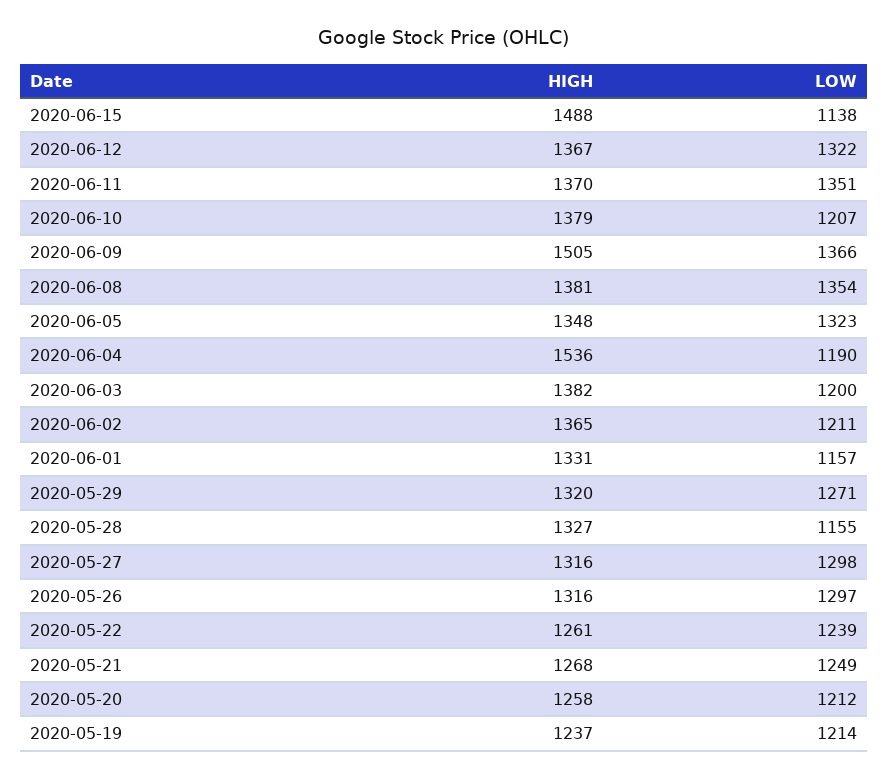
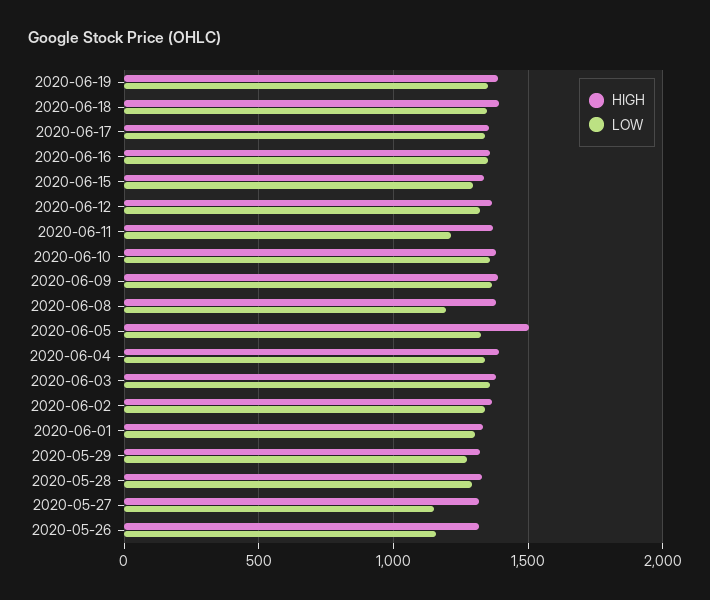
HIGH, 2020-06-15: 1488 -> 1350
LOW, 2020-06-15: 1138 -> 1300
LOW, 2020-06-11: 1351 -> 1200
LOW, 2020-06-10: 1207 -> 1350
HIGH, 2020-06-09: 1505 -> 1400
LOW, 2020-06-08: 1354 -> 1200
HIGH, 2020-06-05: 1348 -> 1500
HIGH, 2020-06-04: 1536 -> 1400
LOW, 2020-06-04: 1190 -> 1350
LOW, 2020-06-03: 1200 -> 1350
LOW, 2020-06-02: 1211 -> 1350
LOW, 2020-06-01: 1157 -> 1300
LOW, 2020-05-28: 1155 -> 1300
LOW, 2020-05-27: 1298 -> 1150
LOW, 2020-05-26: 1297 -> 1150
HIGH, 2020-05-22: 1261 -> none
LOW, 2020-05-22: 1239 -> none
HIGH, 2020-05-21: 1268 -> none
LOW, 2020-05-21: 1249 -> none
HIGH, 2020-05-20: 1258 -> none
LOW, 2020-05-20: 1212 -> none
HIGH, 2020-05-19: 1237 -> none
LOW, 2020-05-19: 1214 -> none
HIGH, 2020-06-19: none -> 1400
LOW, 2020-06-19: none -> 1350
HIGH, 2020-06-18: none -> 1400
LOW, 2020-06-18: none -> 1350
HIGH, 2020-06-17: none -> 1350
LOW, 2020-06-17: none -> 1350
HIGH, 2020-06-16: none -> 1350
LOW, 2020-06-16: none -> 1350

